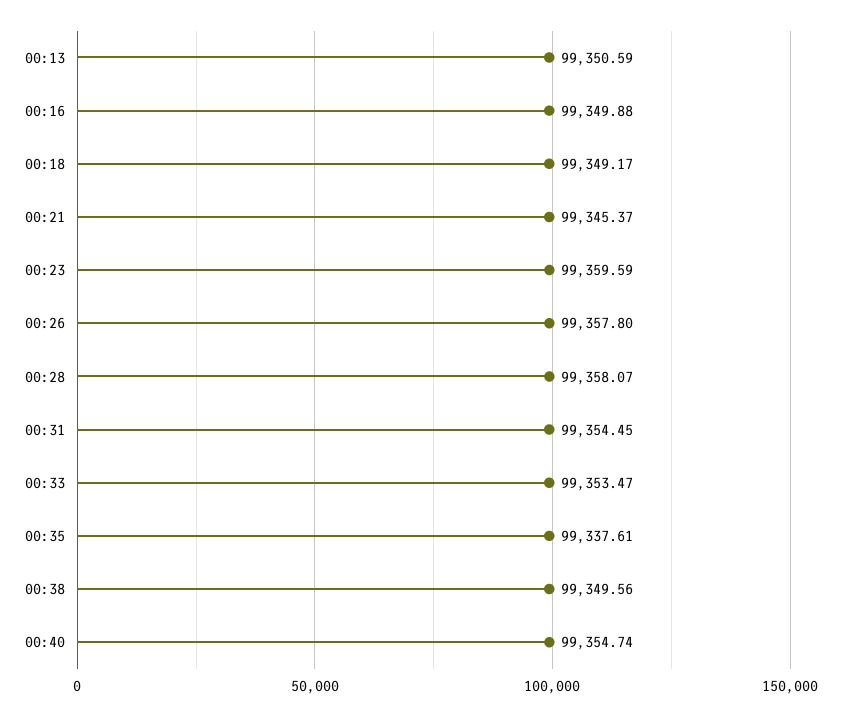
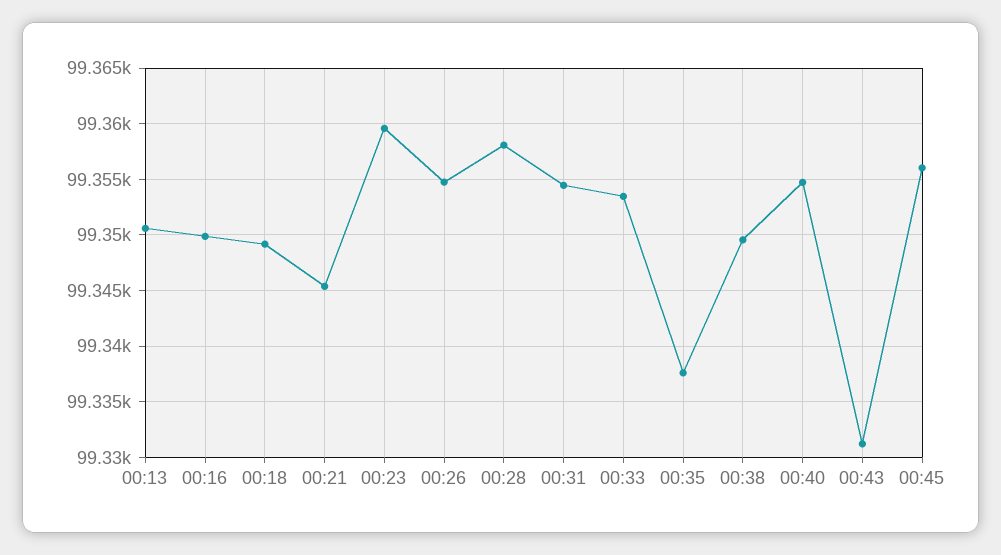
00:26: 99357.8 -> 99355
00:43: none -> 99331
00:45: none -> 99356

